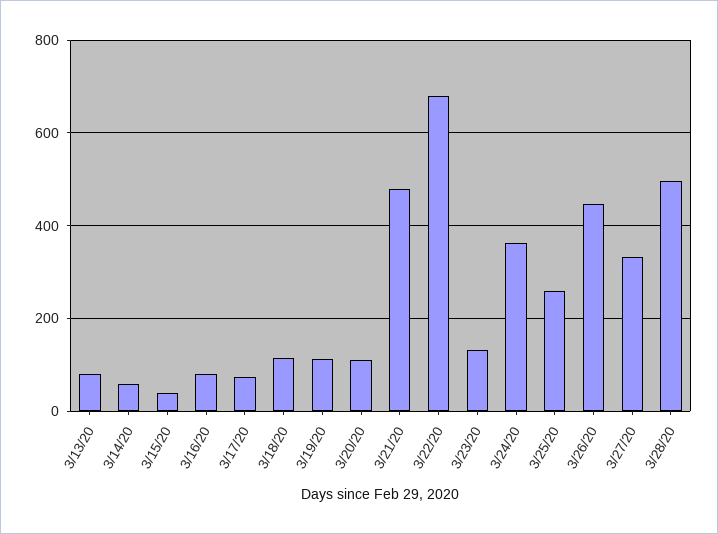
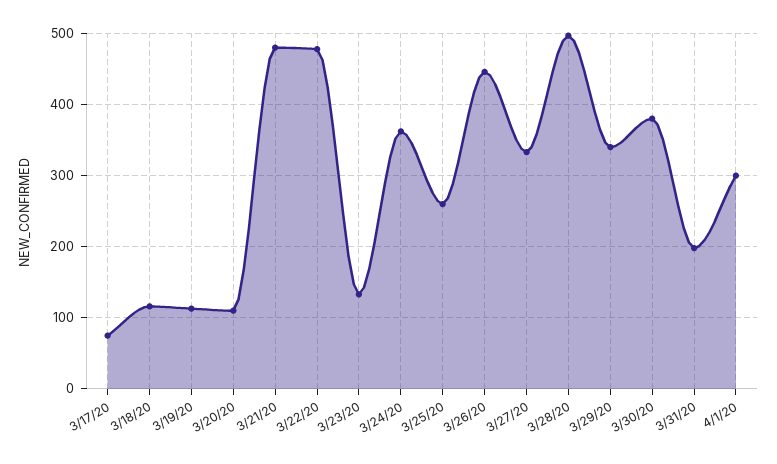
3/13/20: 80 -> none
3/14/20: 60 -> none
3/15/20: 40 -> none
3/16/20: 80 -> none
3/22/20: 680 -> 480
3/29/20: none -> 340
3/30/20: none -> 380
3/31/20: none -> 200
4/1/20: none -> 300

